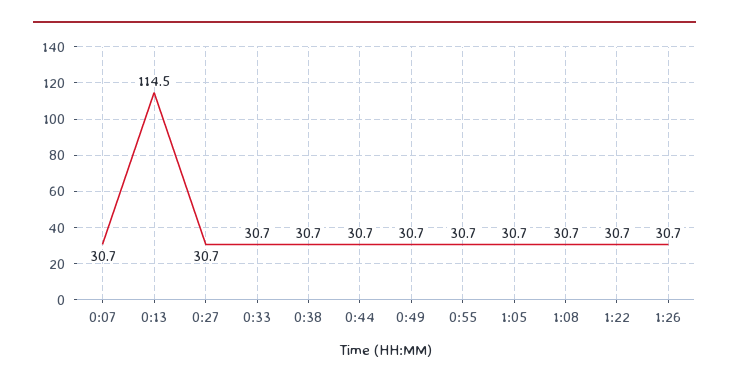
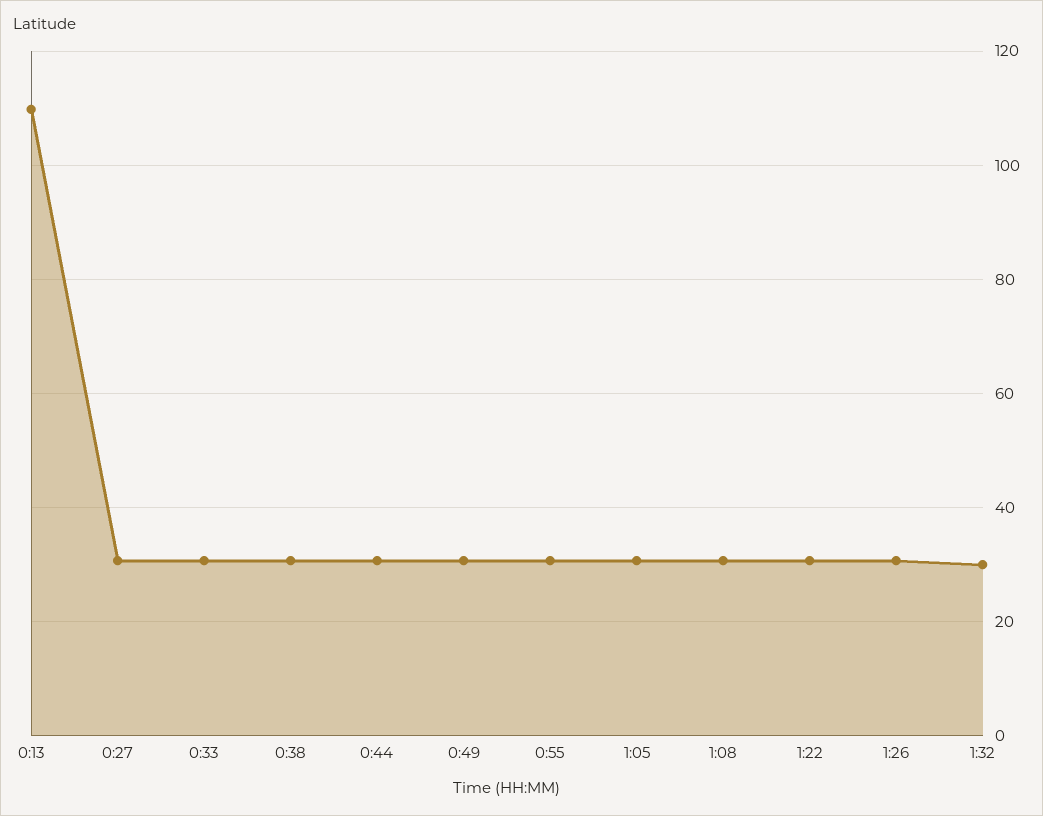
0:07: 30.7 -> none
0:13: 114.5 -> 110
1:32: none -> 30

